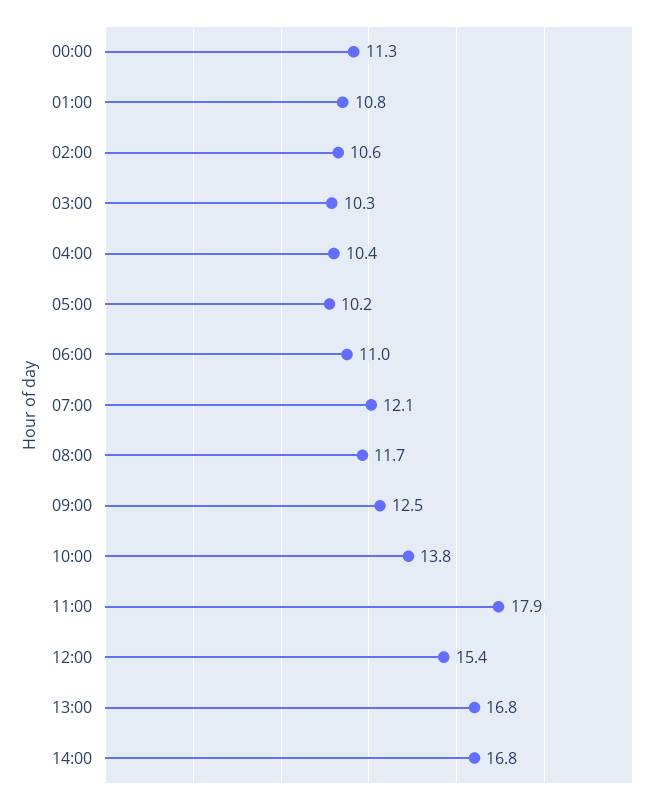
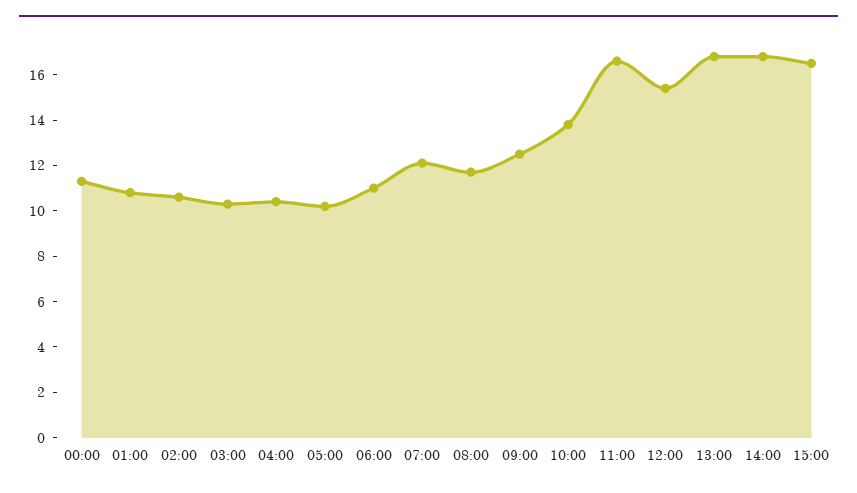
11:00: 17.9 -> 16.5
15:00: none -> 16.5

